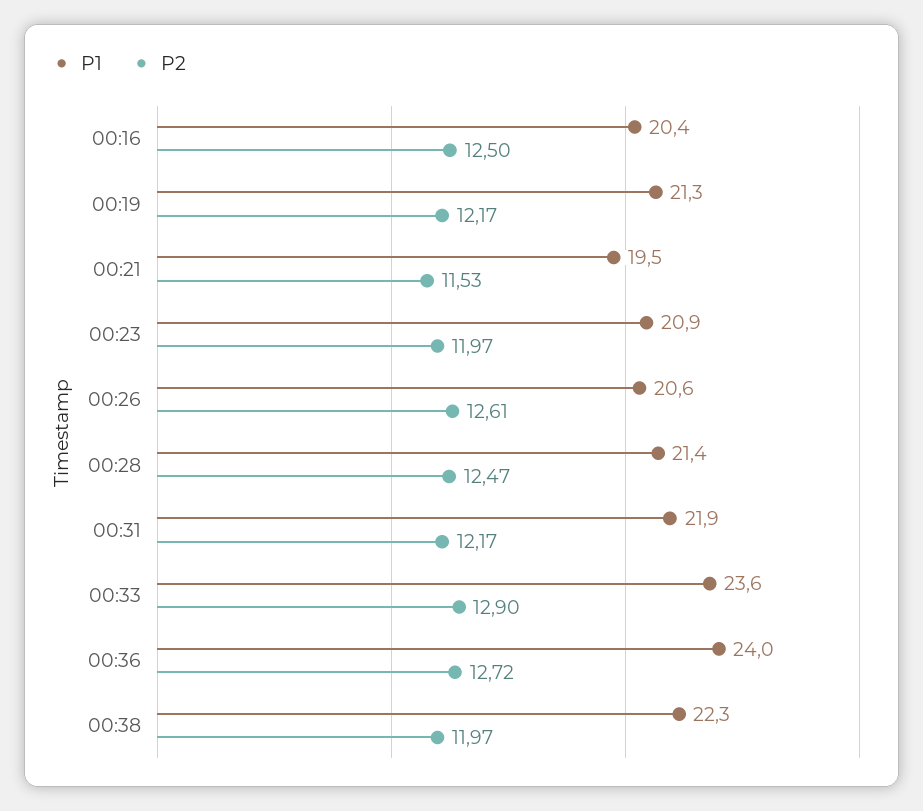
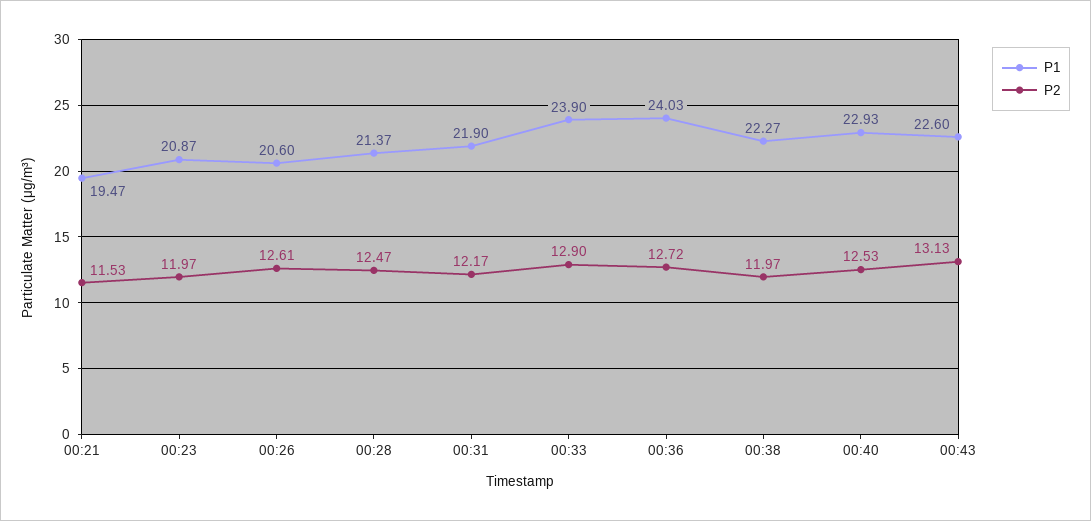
P1, 00:16: 20.4 -> none
P2, 00:16: 12.5 -> none
P1, 00:19: 21.3 -> none
P2, 00:19: 12.17 -> none
P1, 00:33: 23.6 -> 23.9
P1, 00:40: none -> 22.93
P2, 00:40: none -> 12.53
P1, 00:43: none -> 22.6
P2, 00:43: none -> 13.13

